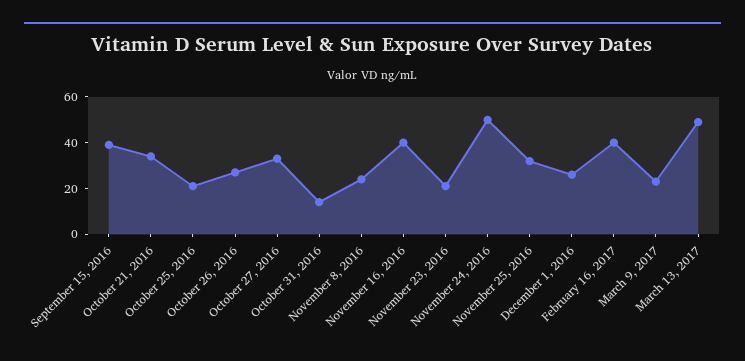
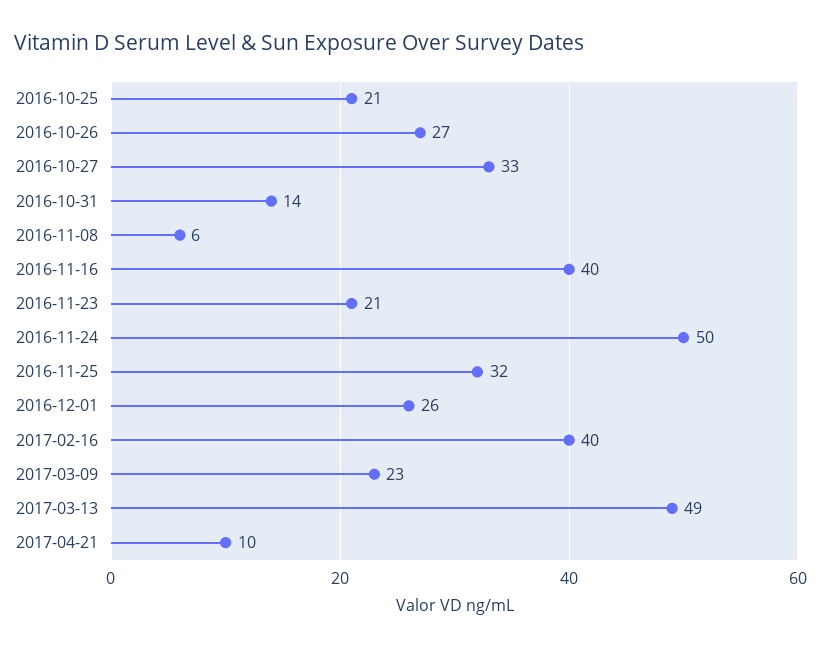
September 15, 2016: 40 -> none
October 21, 2016: 35 -> none
November 8, 2016: 25 -> 6
2017-04-21: none -> 10

